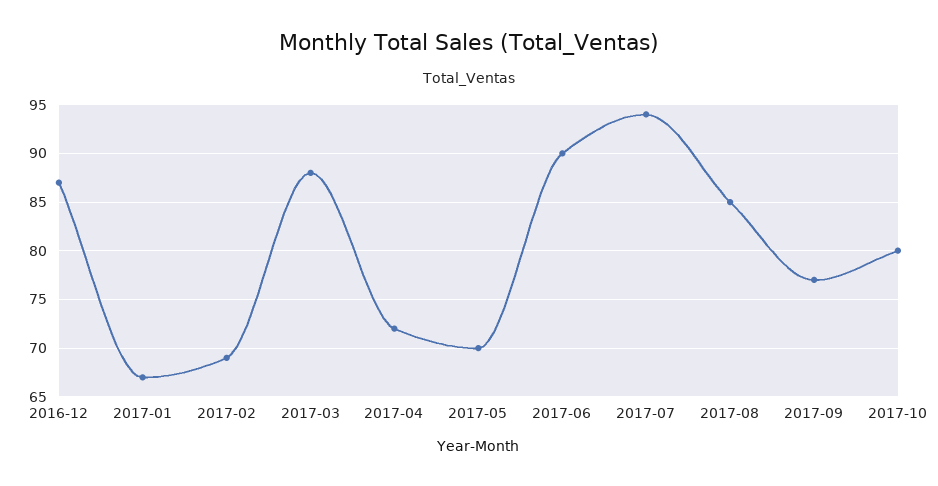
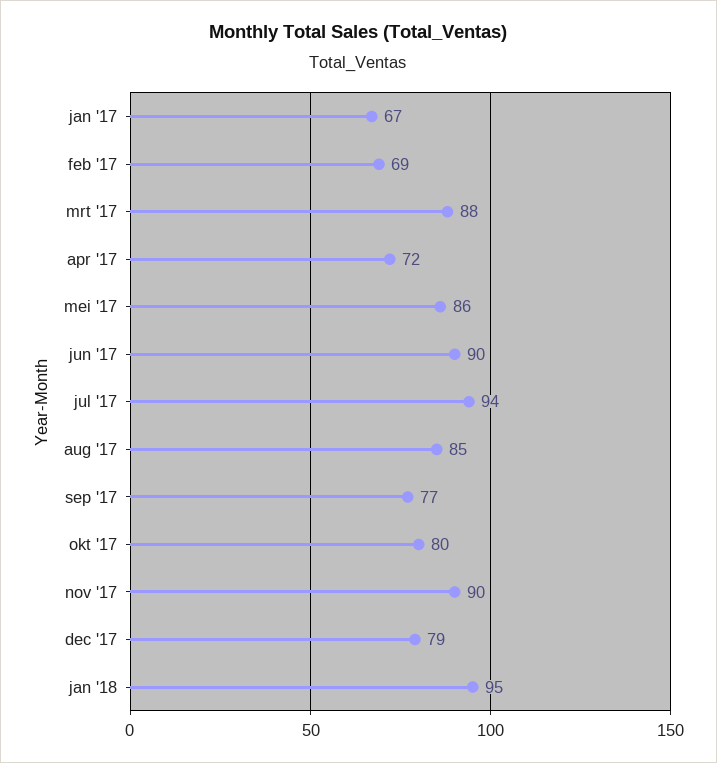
2016-12: 87 -> none
2017-05: 70 -> 86
nov '17: none -> 90
dec '17: none -> 79
jan '18: none -> 95

